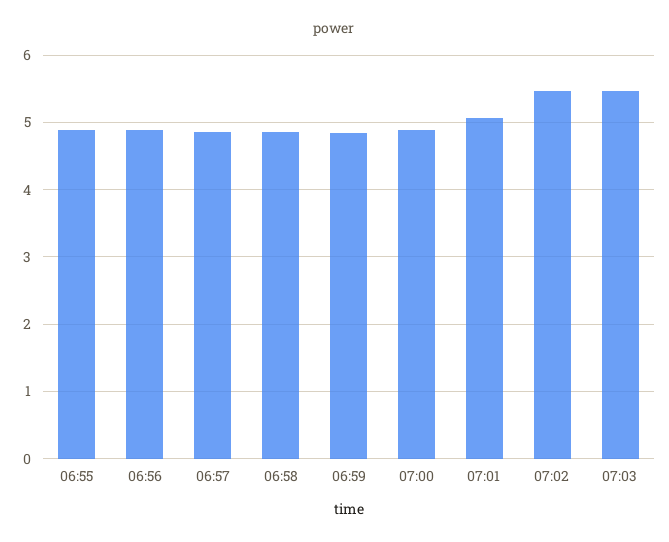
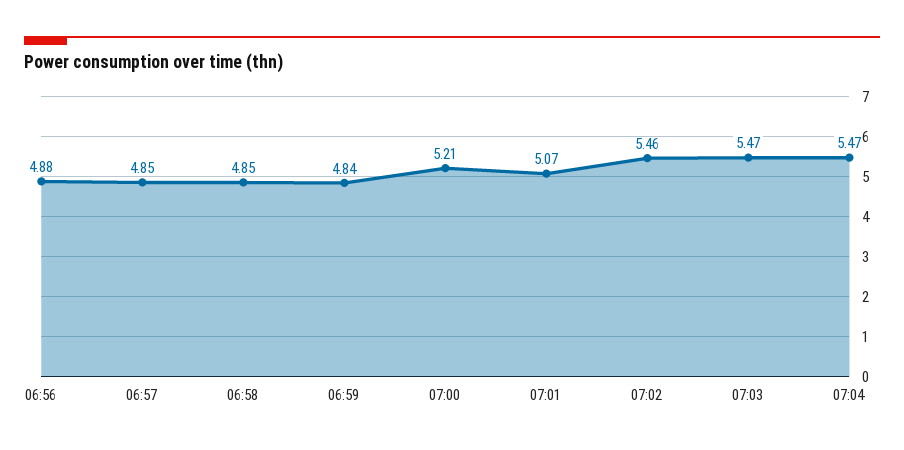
06:55: 4.9 -> none
07:00: 4.9 -> 5.21
07:04: none -> 5.47

